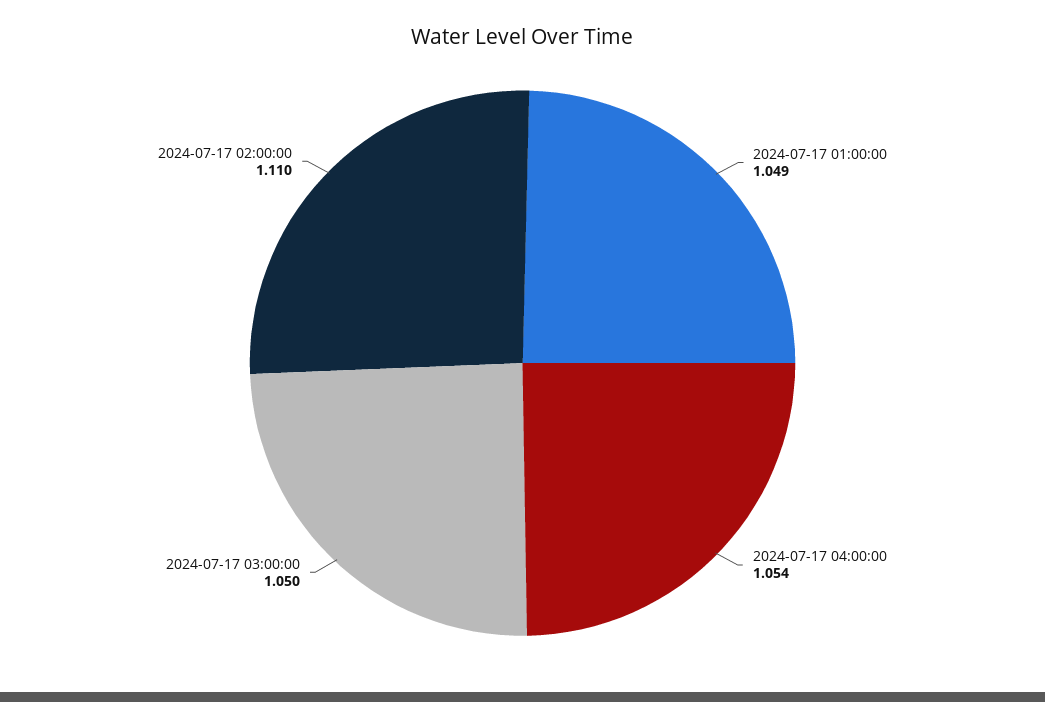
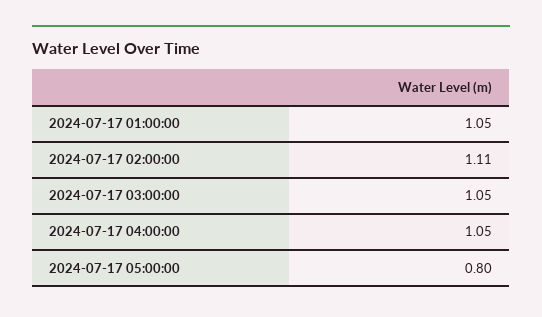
2024-07-17 05:00:00: none -> 0.8

